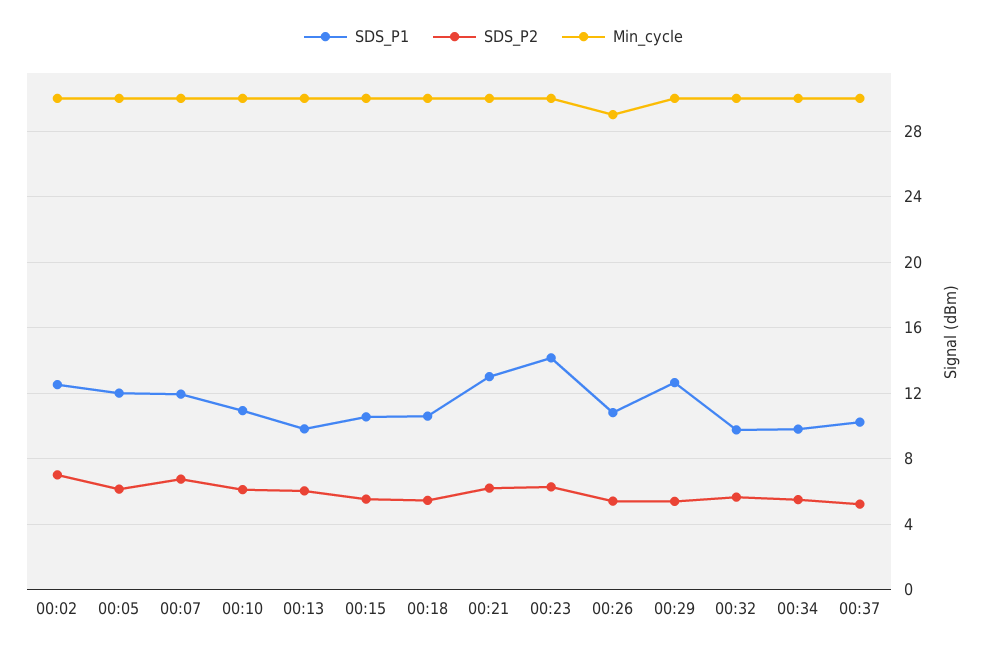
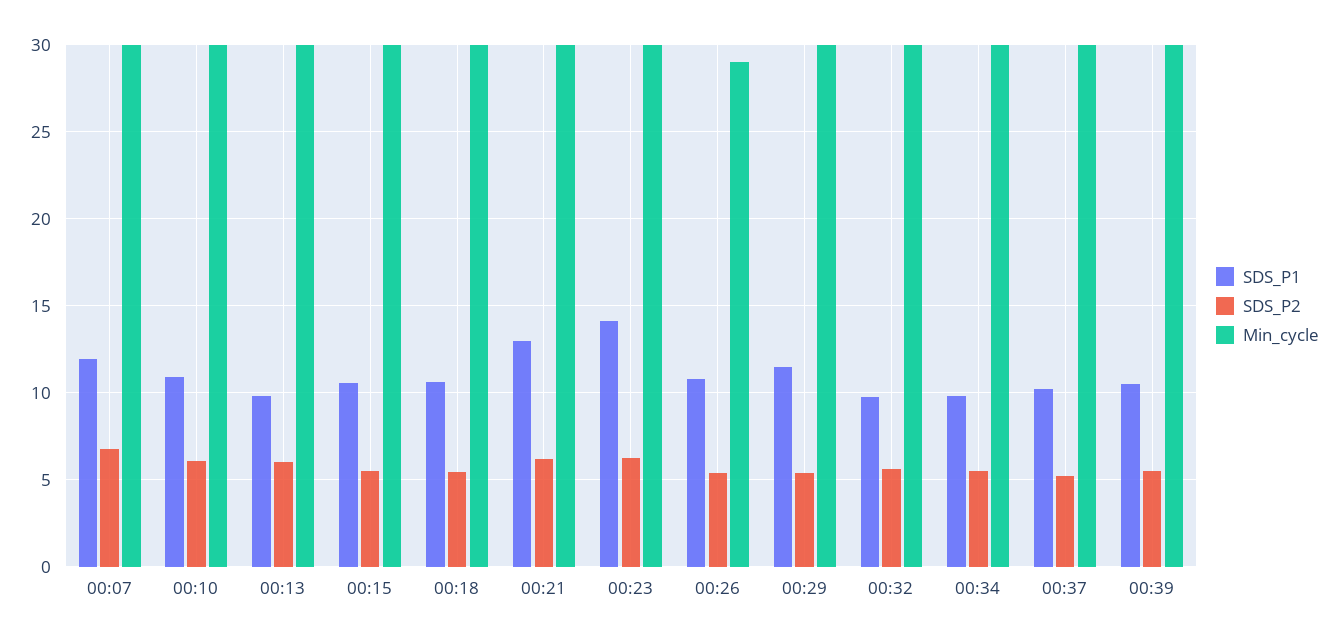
SDS_P1, 00:02: 12.5 -> none
SDS_P2, 00:02: 7 -> none
Min_cycle, 00:02: 30 -> none
SDS_P1, 00:05: 12 -> none
SDS_P2, 00:05: 6 -> none
Min_cycle, 00:05: 30 -> none
SDS_P1, 00:29: 12.5 -> 11.5
SDS_P1, 00:39: none -> 10.5
SDS_P2, 00:39: none -> 5.5
Min_cycle, 00:39: none -> 30

